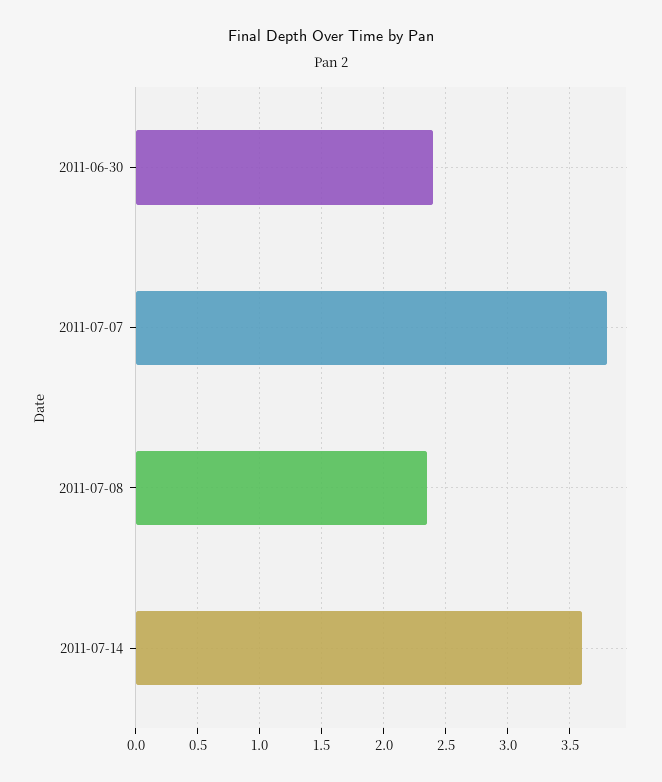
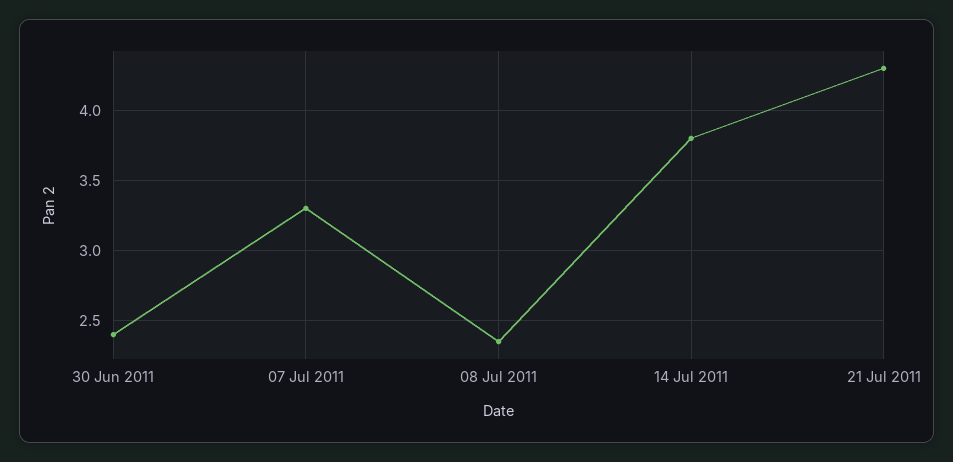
2011-07-07: 3.8 -> 3.3
2011-07-14: 3.6 -> 3.8
21 Jul 2011: none -> 4.3

